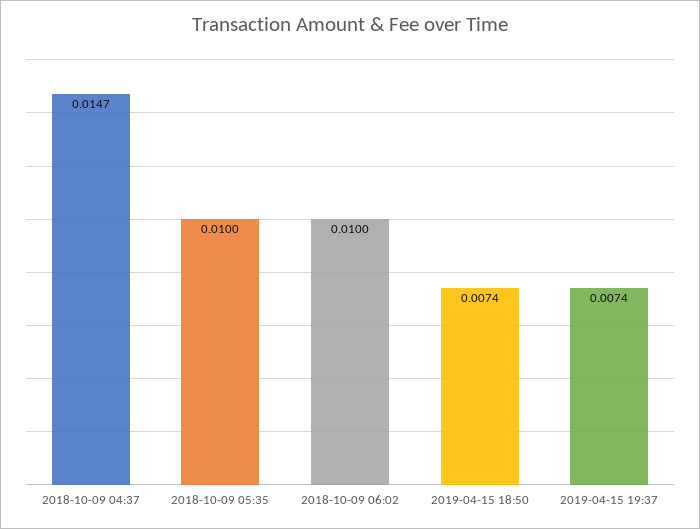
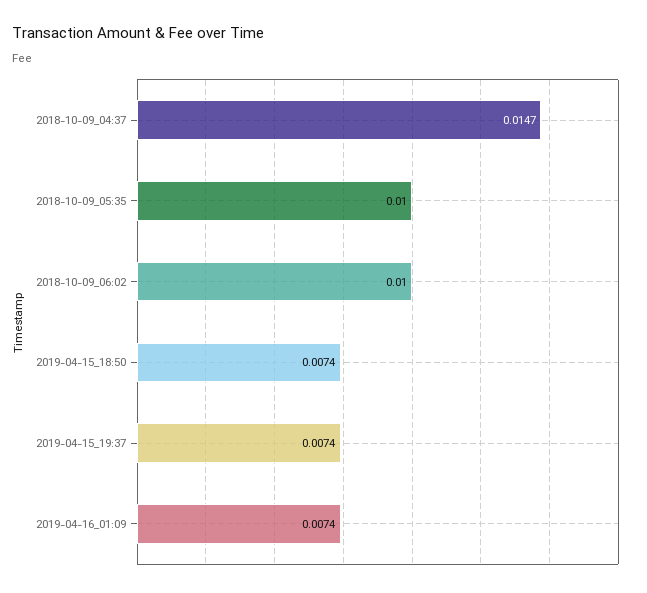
2019-04-16_01:09: none -> 0.0074

